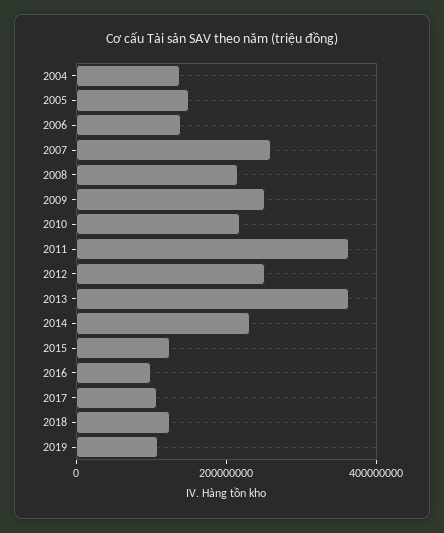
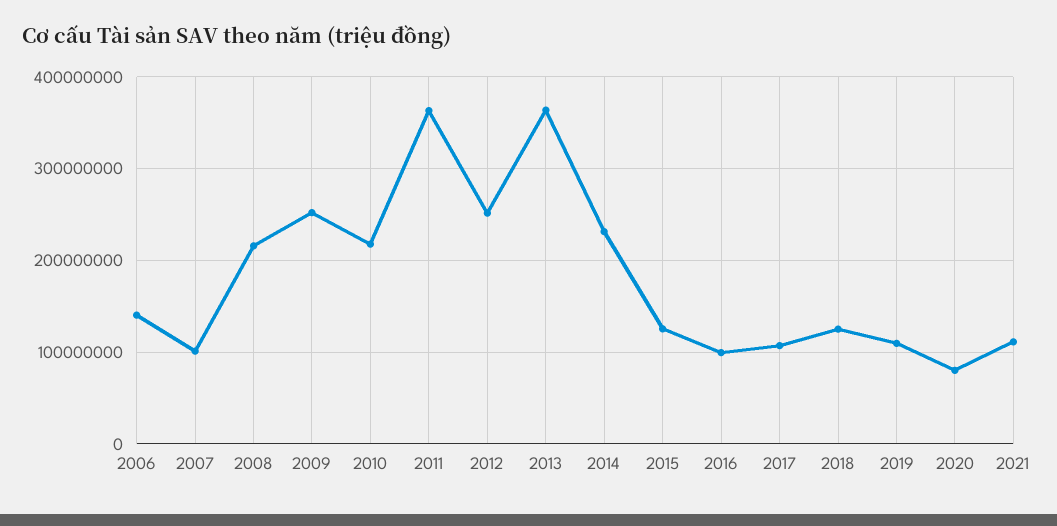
2004: 150000000 -> none
2005: 150000000 -> none
2007: 250000000 -> 100000000
2020: none -> 80000000
2021: none -> 110000000

